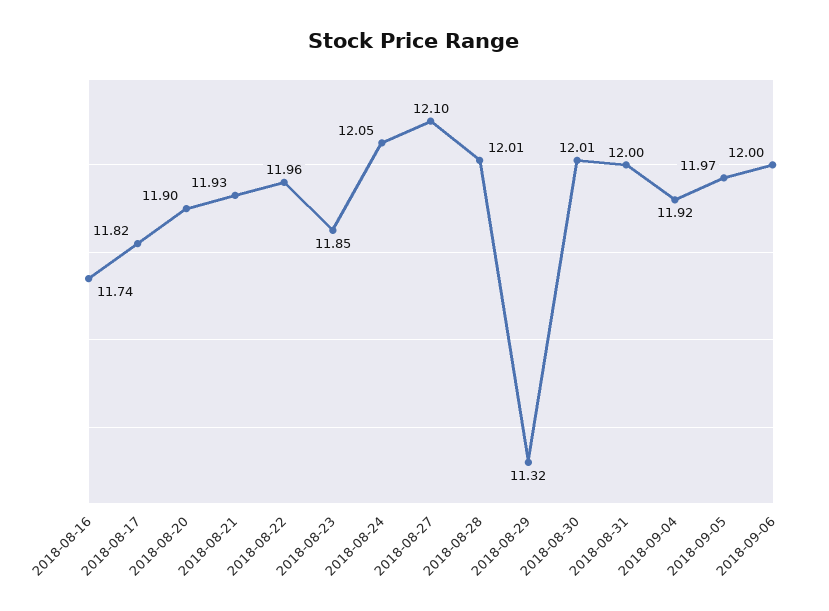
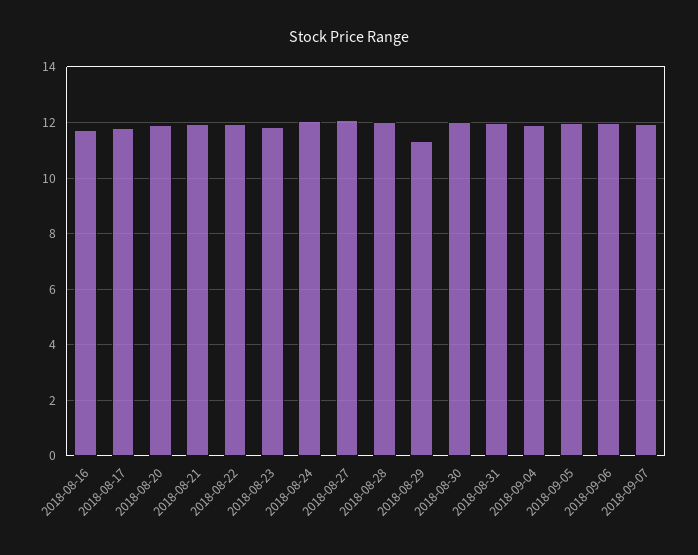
2018-09-07: none -> 12

